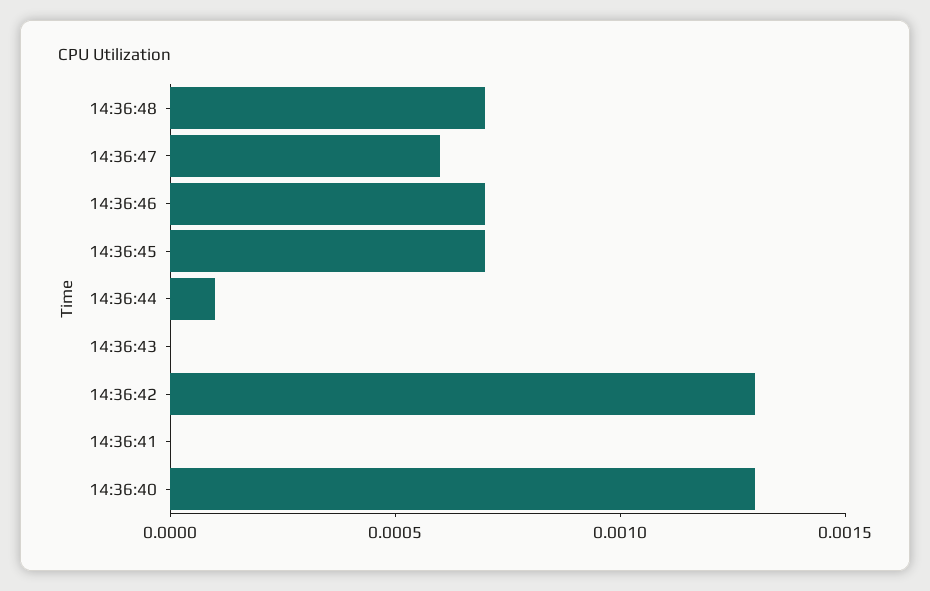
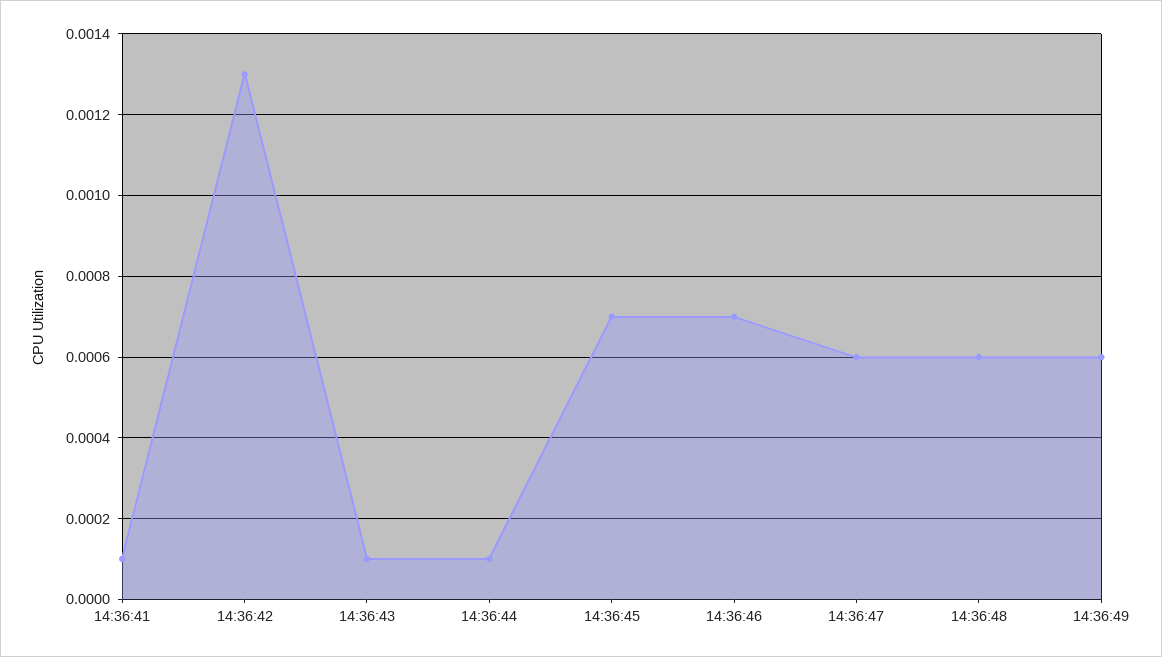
14:36:48: 0.0007 -> 0.0006
14:36:43: 0 -> 0.0001
14:36:41: 0 -> 0.0001
14:36:40: 0.0013 -> none
14:36:49: none -> 0.0006

